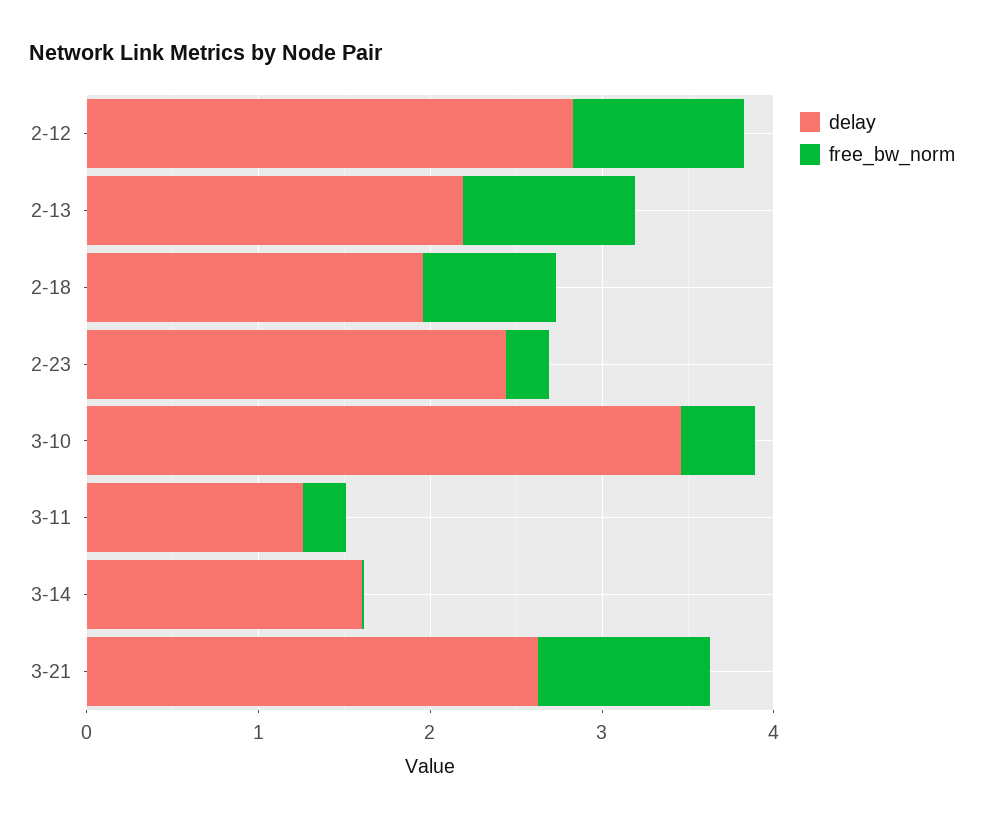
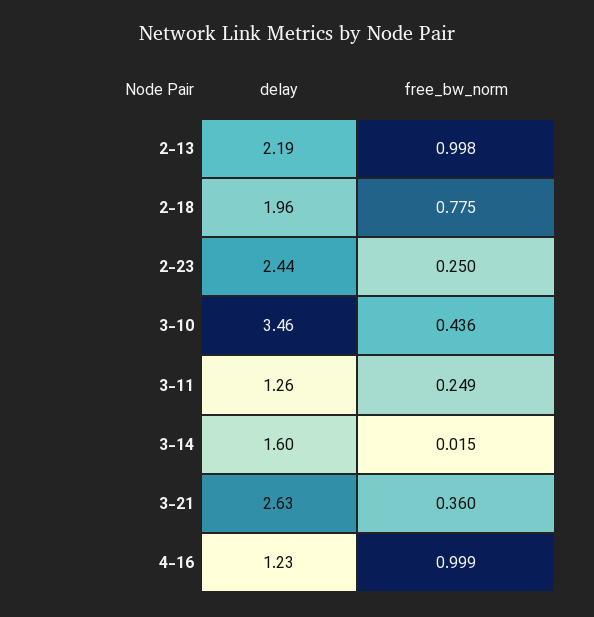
delay, 2-12: 2.8 -> none
free_bw_norm, 2-12: 1 -> none
free_bw_norm, 3-21: 1 -> 0.36
delay, 4-16: none -> 1.23
free_bw_norm, 4-16: none -> 0.999

